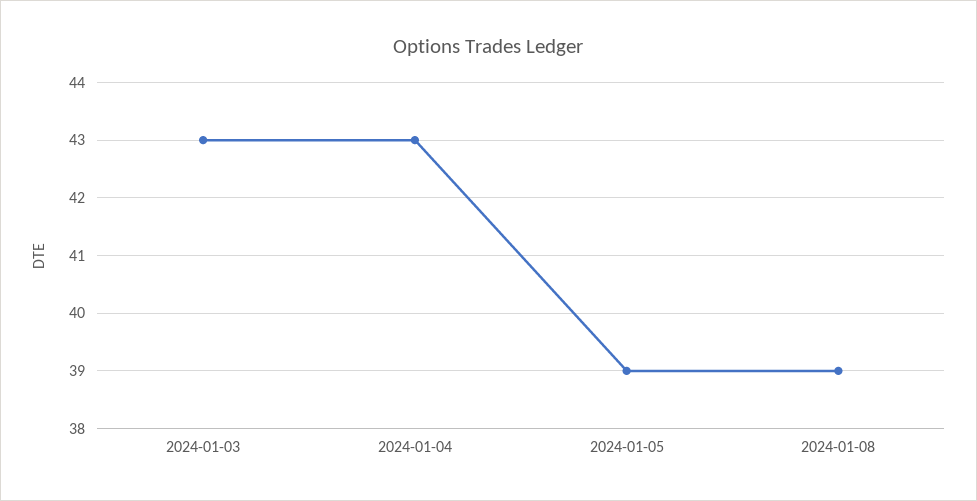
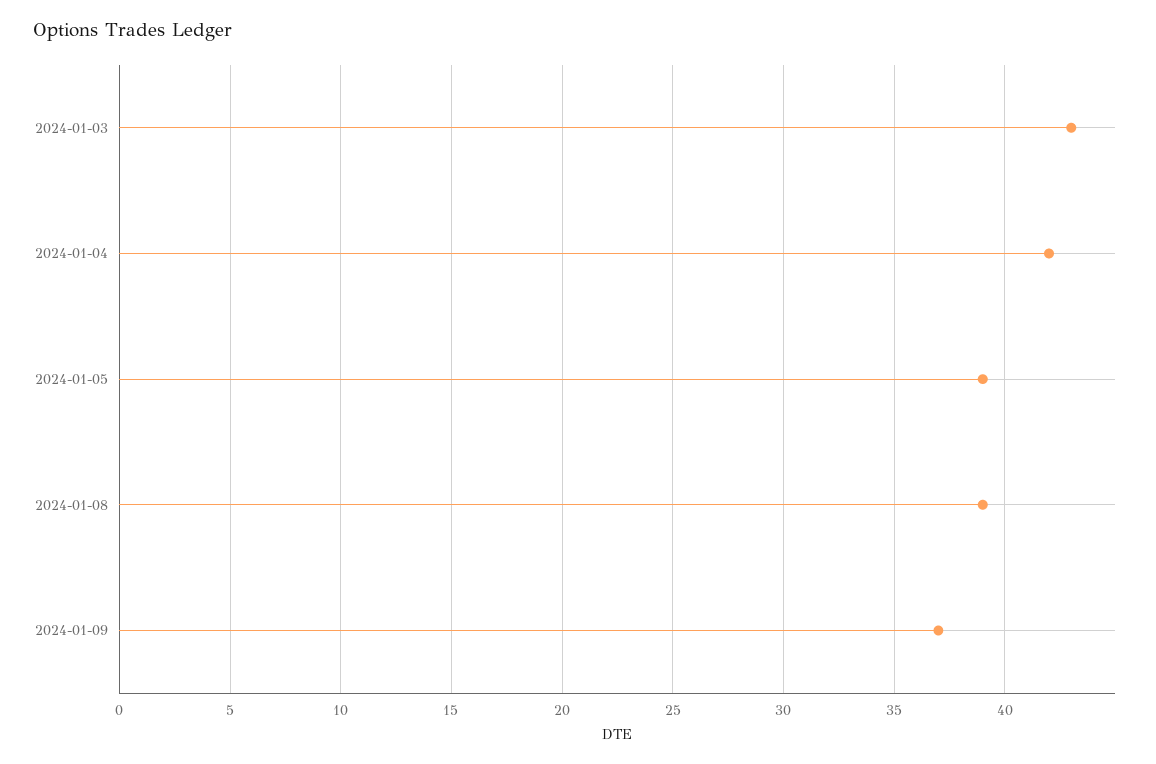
2024-01-04: 43 -> 42
2024-01-09: none -> 37

